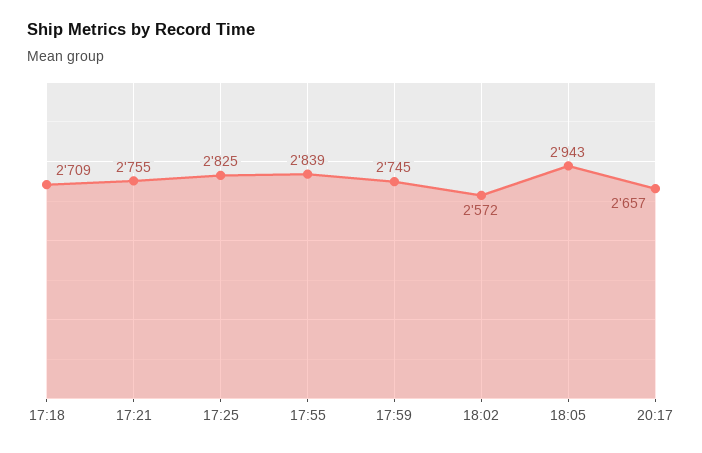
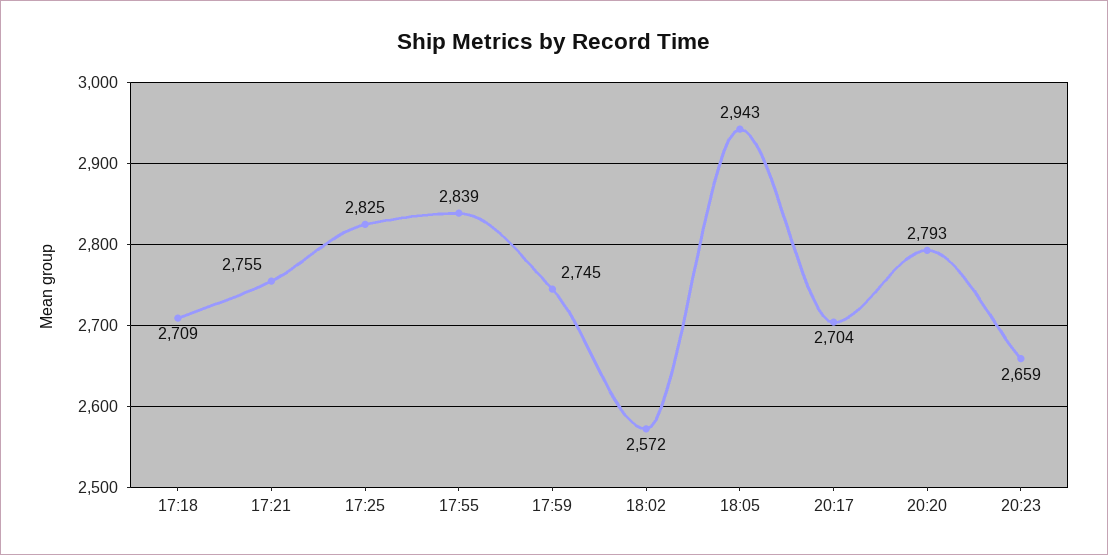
20:17: 2657 -> 2704
20:20: none -> 2793
20:23: none -> 2659

